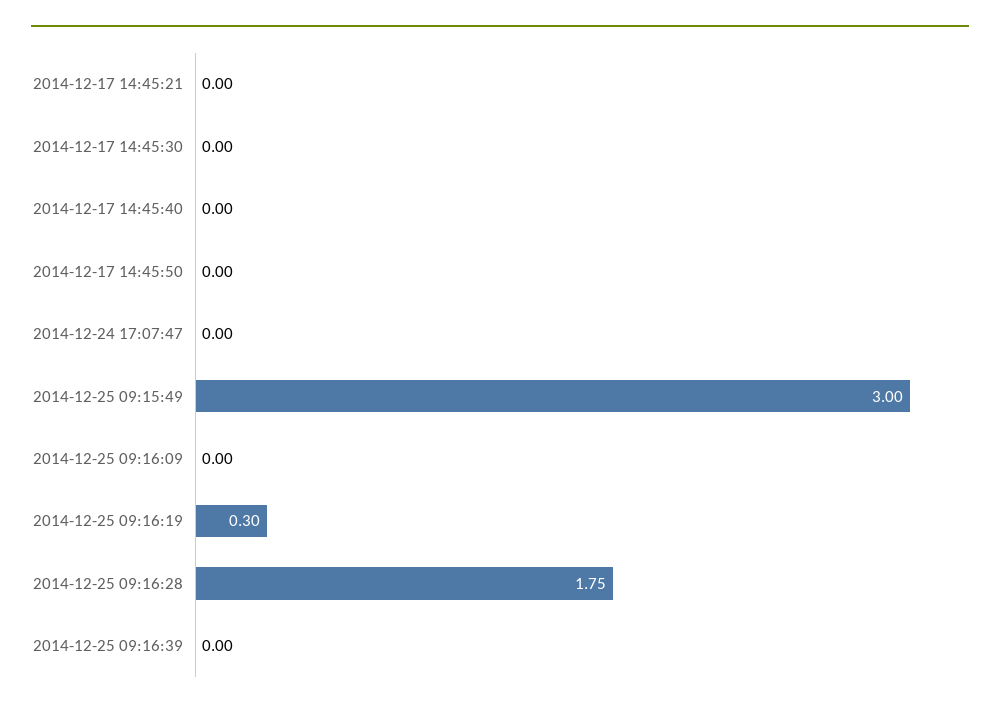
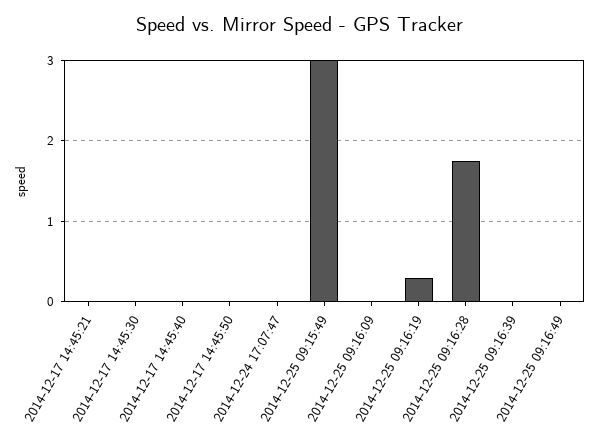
2014-12-25 09:16:49: none -> 0

